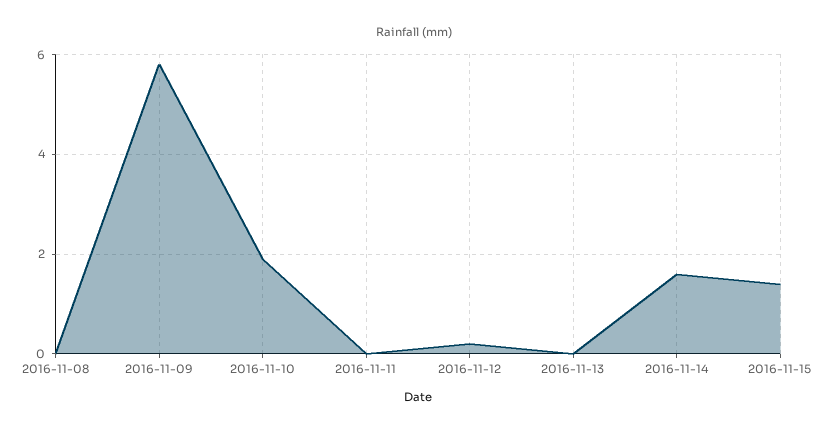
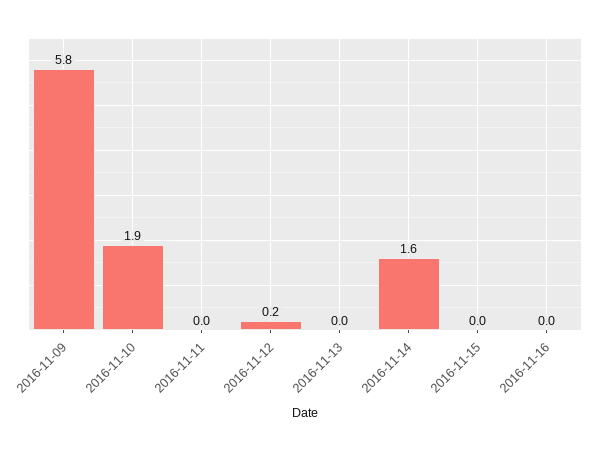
2016-11-08: 0 -> none
2016-11-15: 1.5 -> 0
2016-11-16: none -> 0

